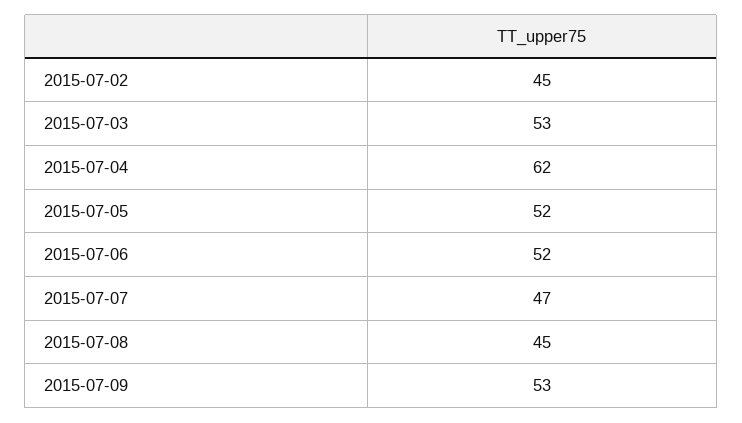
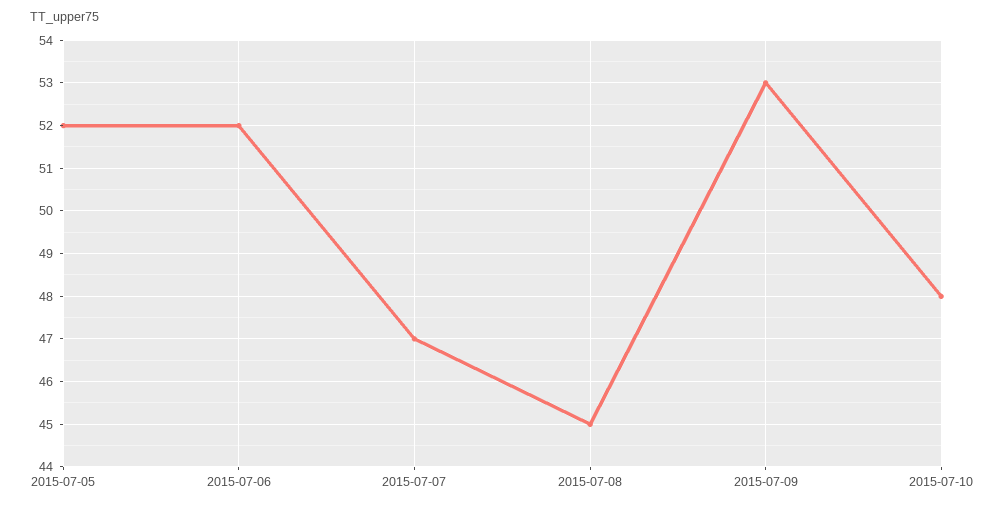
2015-07-02: 45 -> none
2015-07-03: 53 -> none
2015-07-04: 62 -> none
2015-07-10: none -> 48

